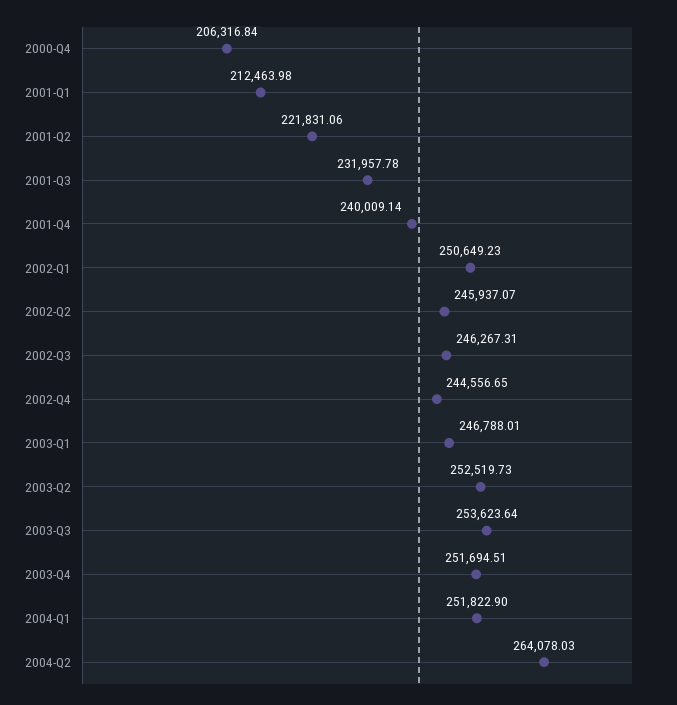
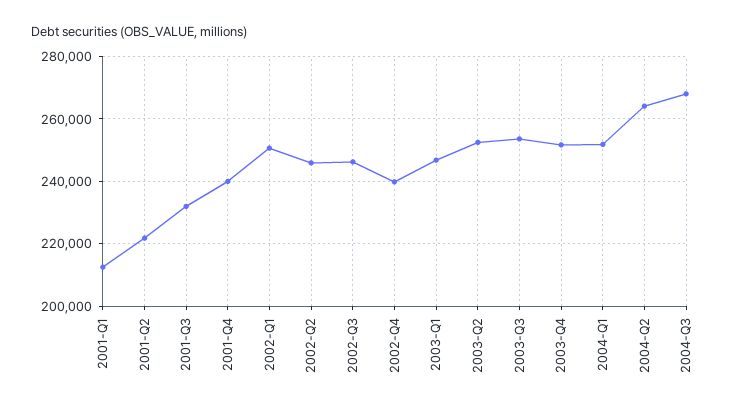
2000-Q4: 206316.84 -> none
2002-Q4: 244556.65 -> 240000
2004-Q3: none -> 268000

